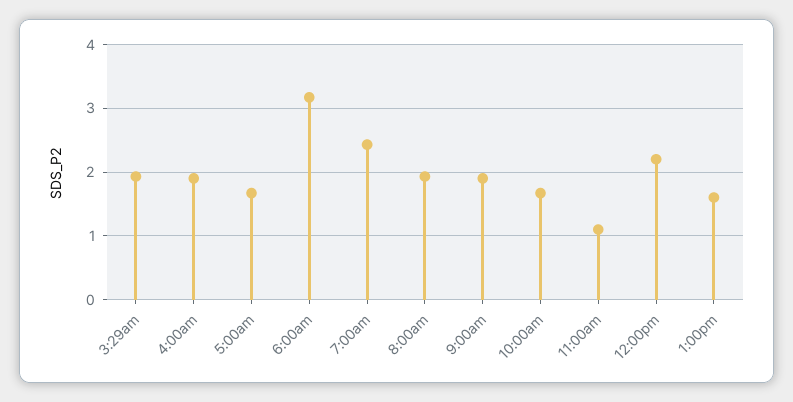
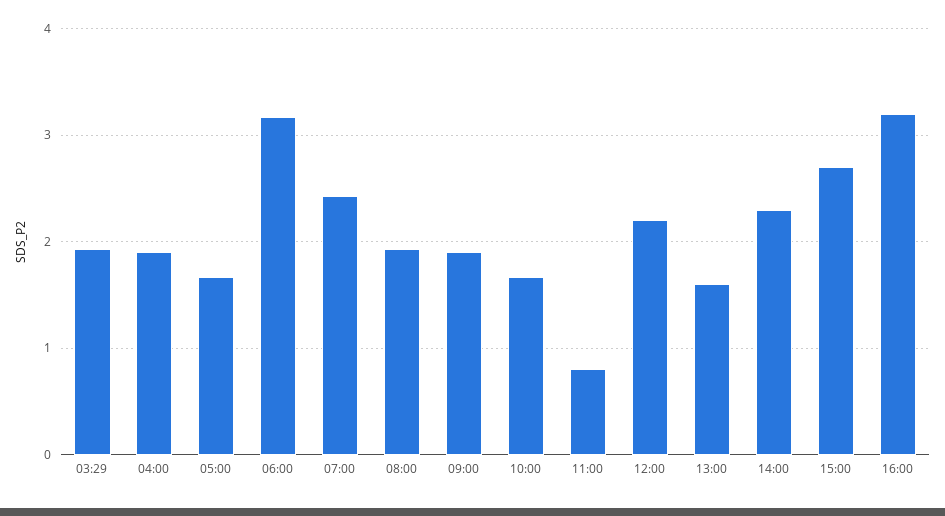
11:00am: 1.1 -> 0.8
14:00: none -> 2.3
15:00: none -> 2.7
16:00: none -> 3.2

